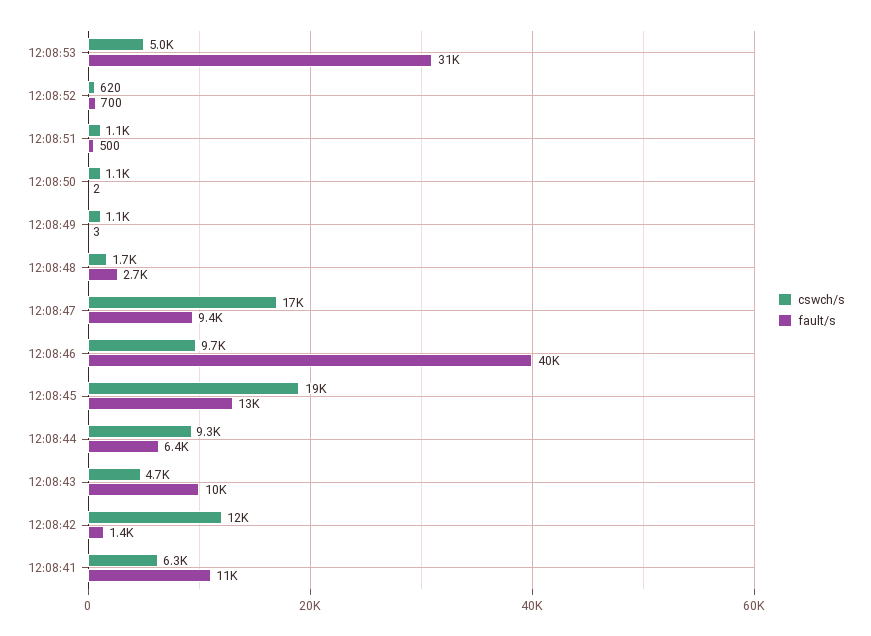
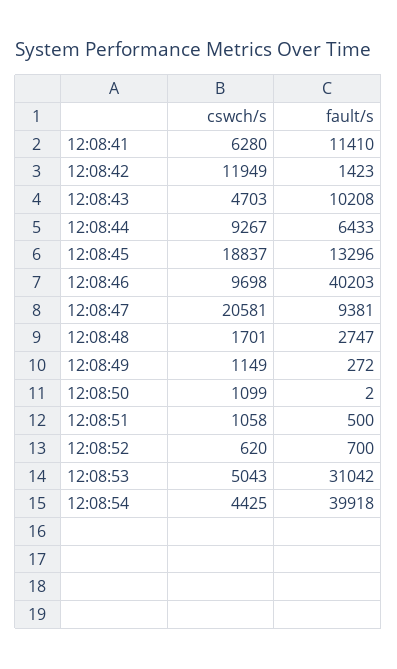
fault/s, 12:08:49: 3 -> 272
cswch/s, 12:08:47: 17000 -> 20581
cswch/s, 12:08:54: none -> 4425
fault/s, 12:08:54: none -> 39918

